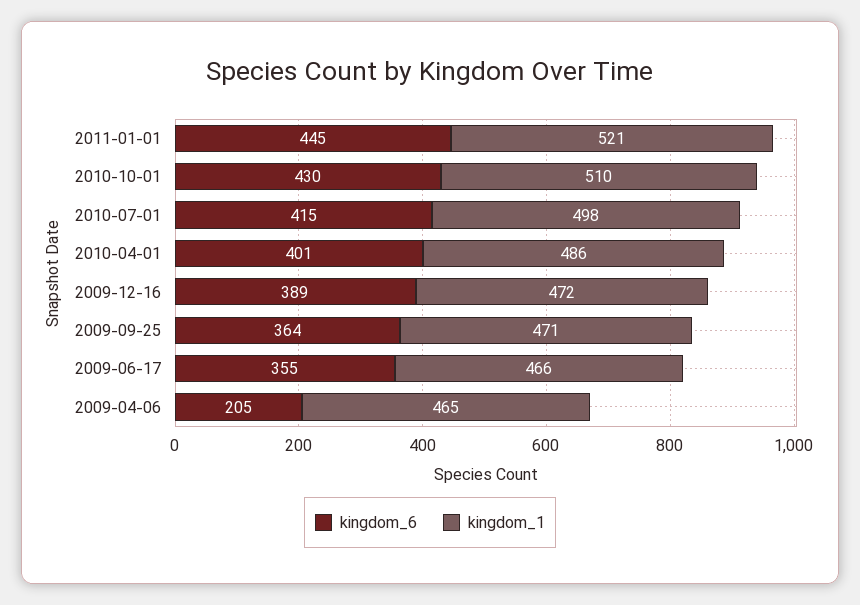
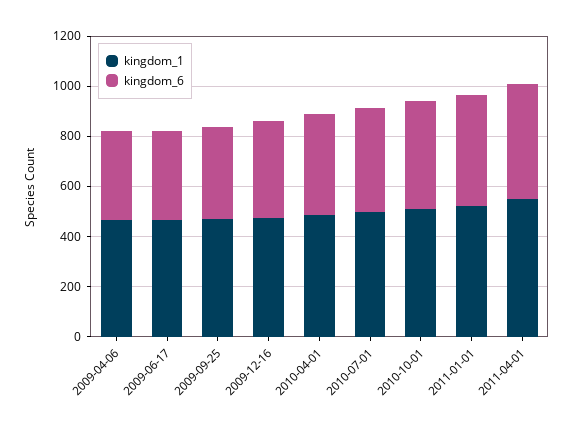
kingdom_6, 2009-04-06: 205 -> 350
kingdom_1, 2011-04-01: none -> 550
kingdom_6, 2011-04-01: none -> 450

